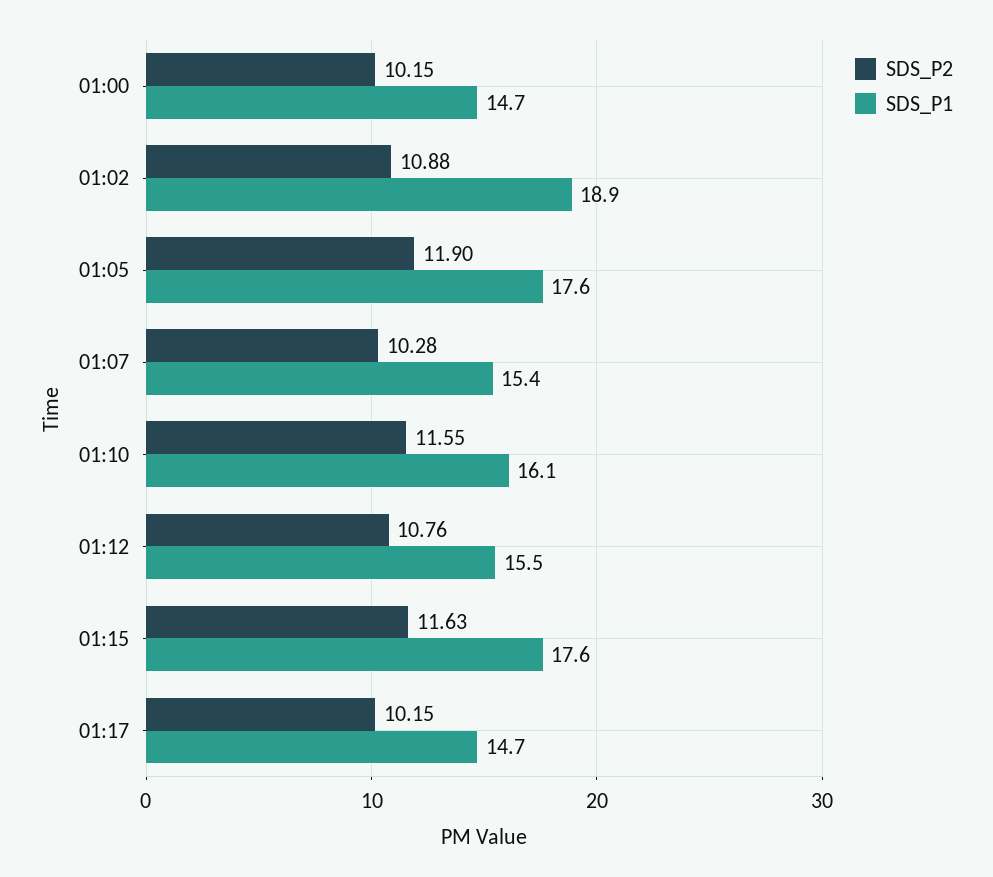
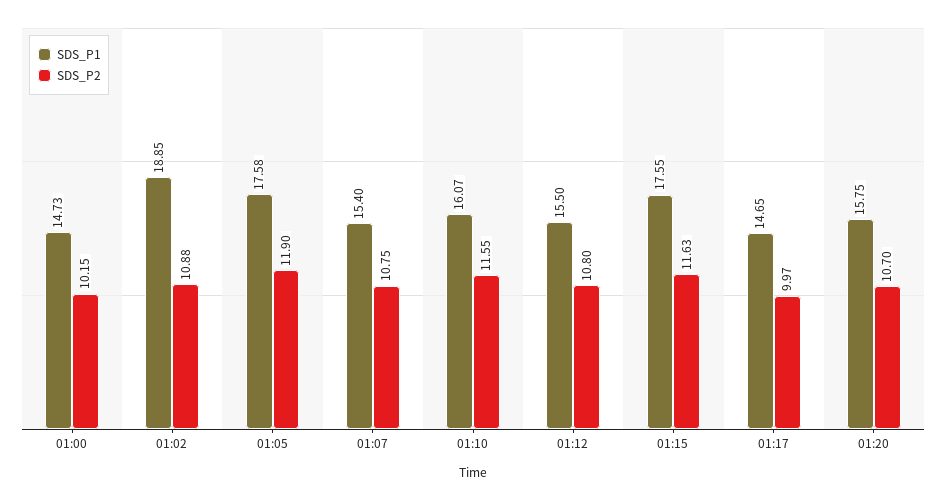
SDS_P2, 01:07: 10.28 -> 10.75
SDS_P2, 01:12: 10.76 -> 10.8
SDS_P2, 01:17: 10.15 -> 9.97
SDS_P1, 01:20: none -> 15.75
SDS_P2, 01:20: none -> 10.7

